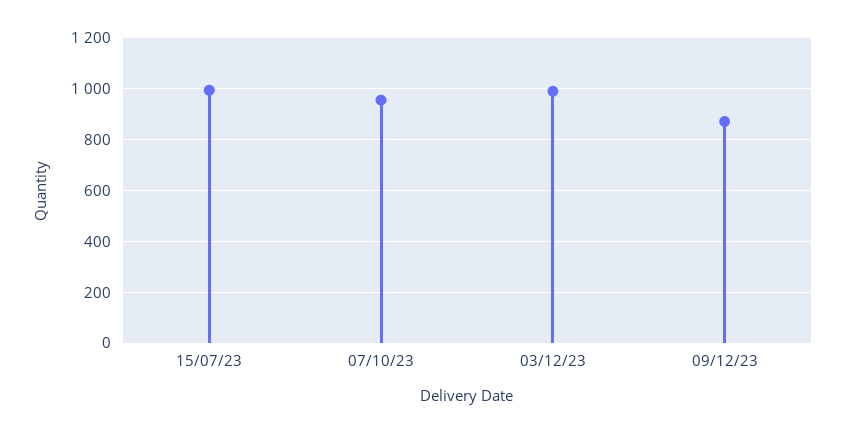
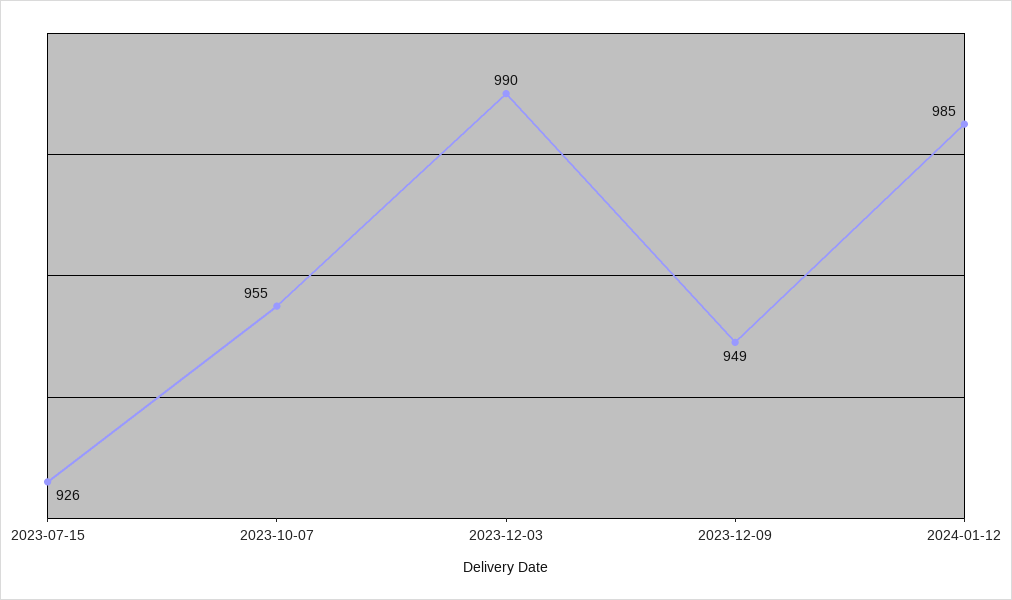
15/07/23: 1000 -> 926
09/12/23: 875 -> 949
2024-01-12: none -> 985

